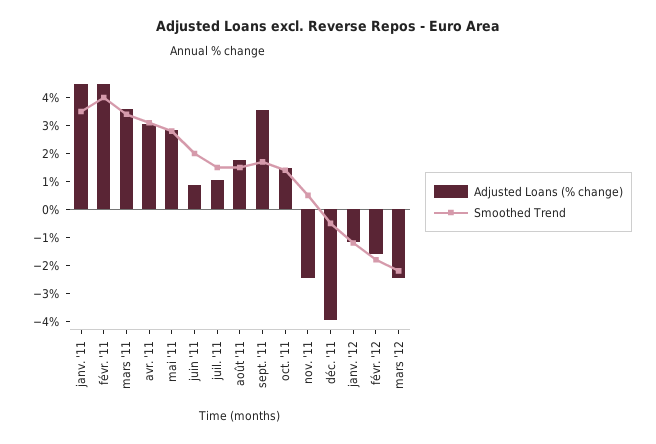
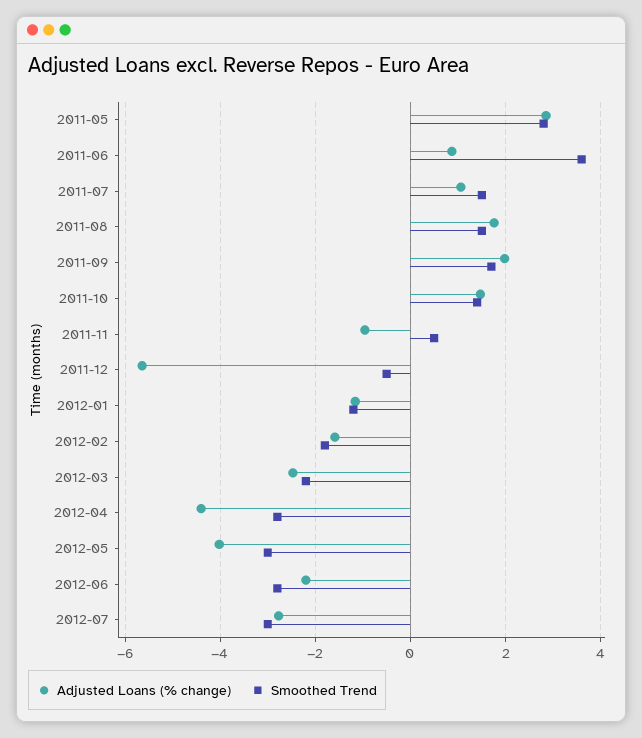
Adjusted Loans (% change), janv. '11: 4.5 -> none
Smoothed Trend, janv. '11: 3.5 -> none
Adjusted Loans (% change), févr. '11: 4.5 -> none
Smoothed Trend, févr. '11: 4 -> none
Adjusted Loans (% change), mars '11: 3.5 -> none
Smoothed Trend, mars '11: 3.5 -> none
Adjusted Loans (% change), avr. '11: 3 -> none
Smoothed Trend, avr. '11: 3 -> none
Smoothed Trend, juin '11: 2 -> 3.6
Adjusted Loans (% change), sept. '11: 3.5 -> 2
Adjusted Loans (% change), nov. '11: -2.5 -> -1
Adjusted Loans (% change), déc. '11: -4 -> -5.6
Adjusted Loans (% change), 2012-04: none -> -4.4
Smoothed Trend, 2012-04: none -> -2.8
Adjusted Loans (% change), 2012-05: none -> -4
Smoothed Trend, 2012-05: none -> -3
Adjusted Loans (% change), 2012-06: none -> -2.2
Smoothed Trend, 2012-06: none -> -2.8
Adjusted Loans (% change), 2012-07: none -> -2.8
Smoothed Trend, 2012-07: none -> -3

